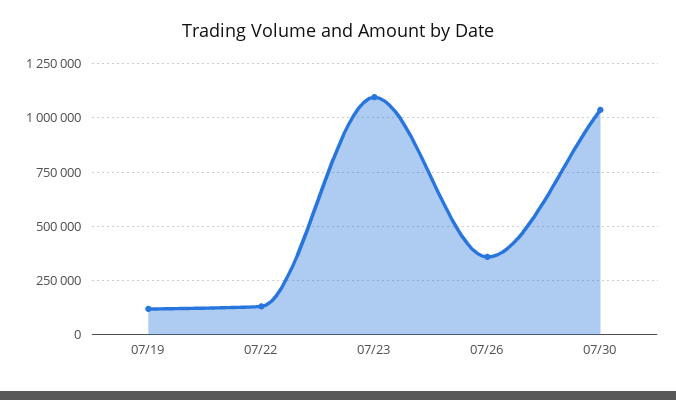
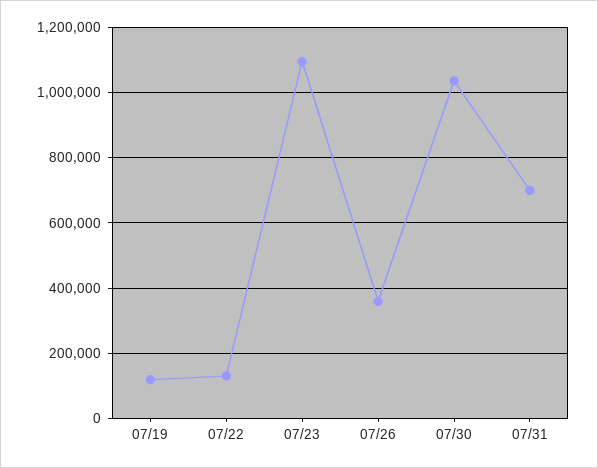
07/31: none -> 700000

